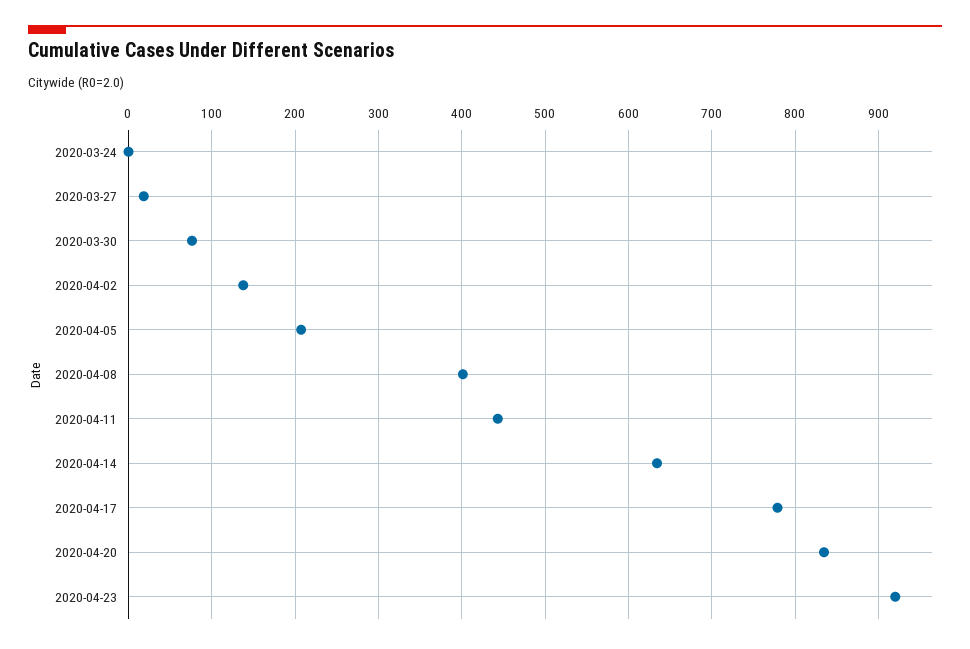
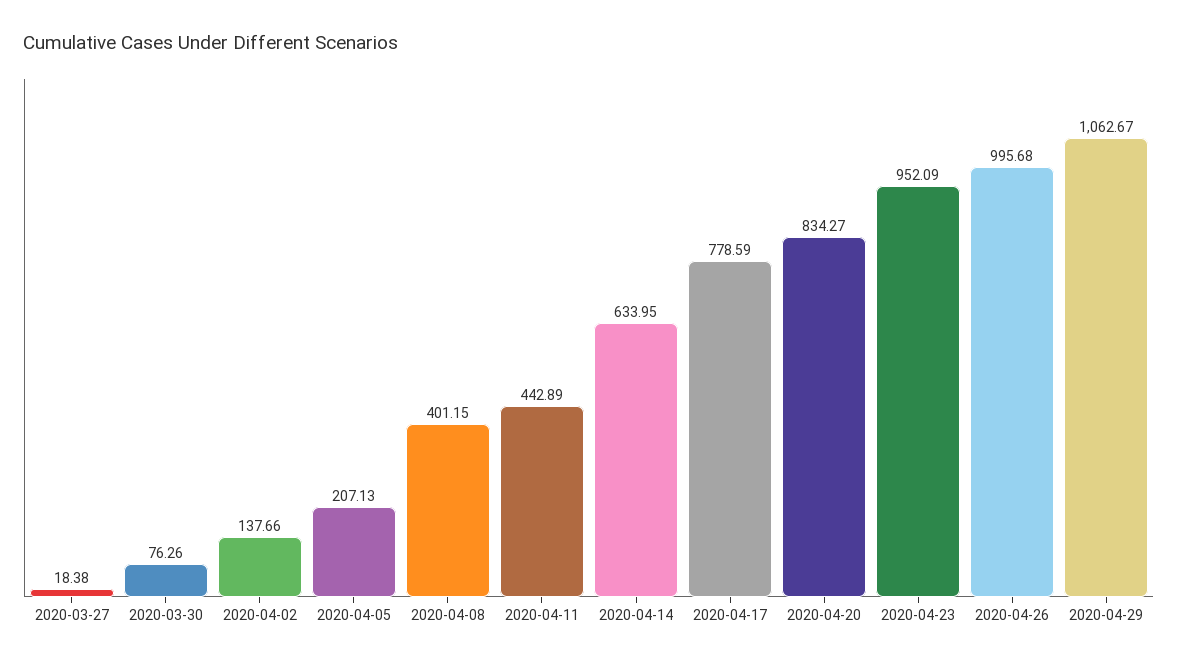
2020-03-24: 0 -> none
2020-04-23: 920 -> 952.09
2020-04-26: none -> 995.68
2020-04-29: none -> 1062.67

